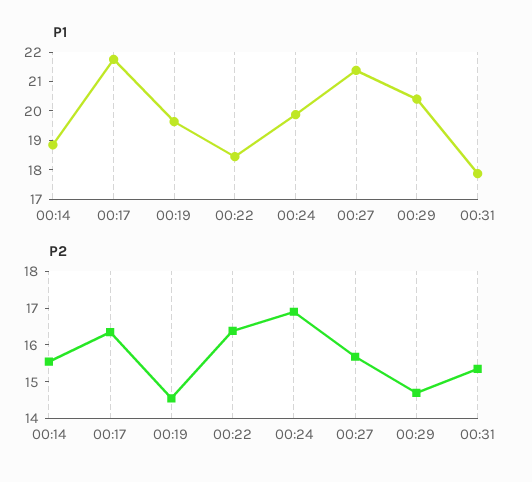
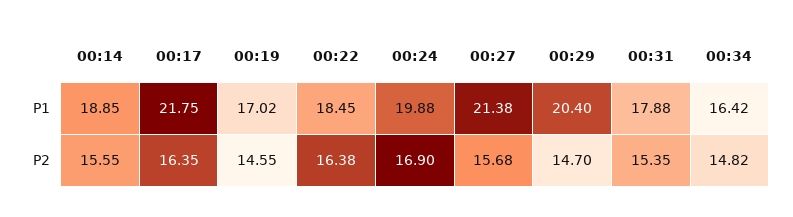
P1, 00:19: 19.5 -> 17.02
P1, 00:34: none -> 16.42
P2, 00:34: none -> 14.82

